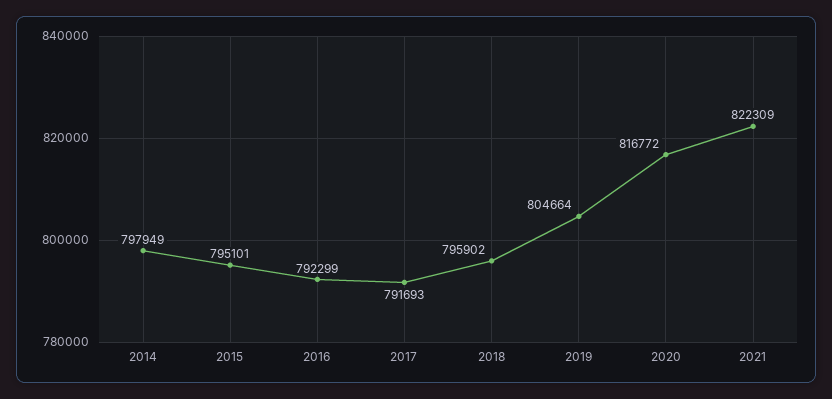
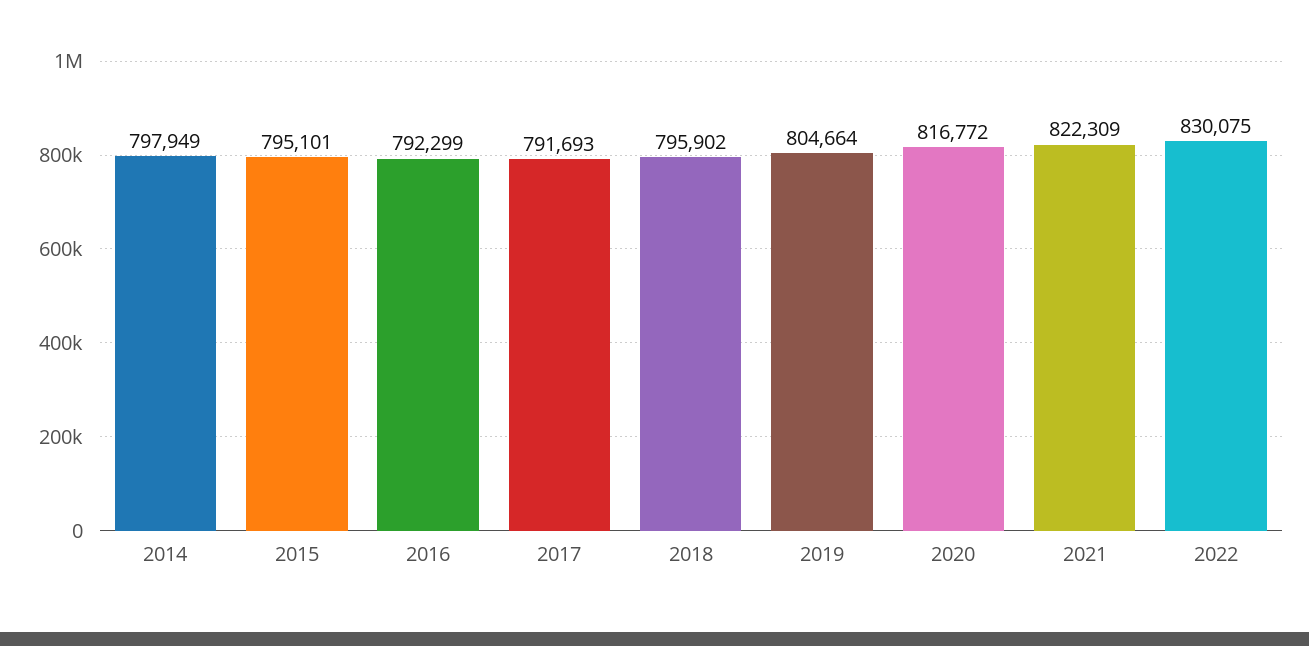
2022: none -> 830075

